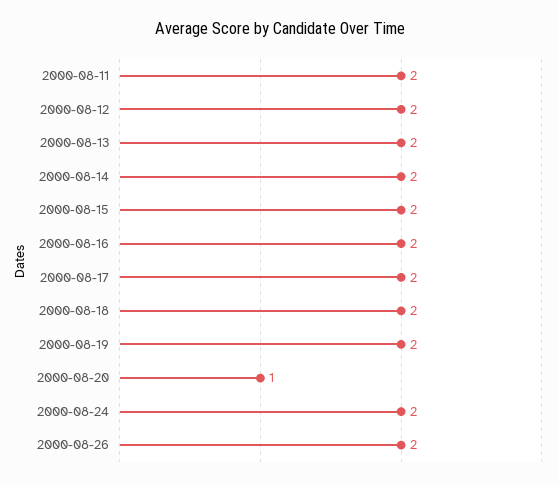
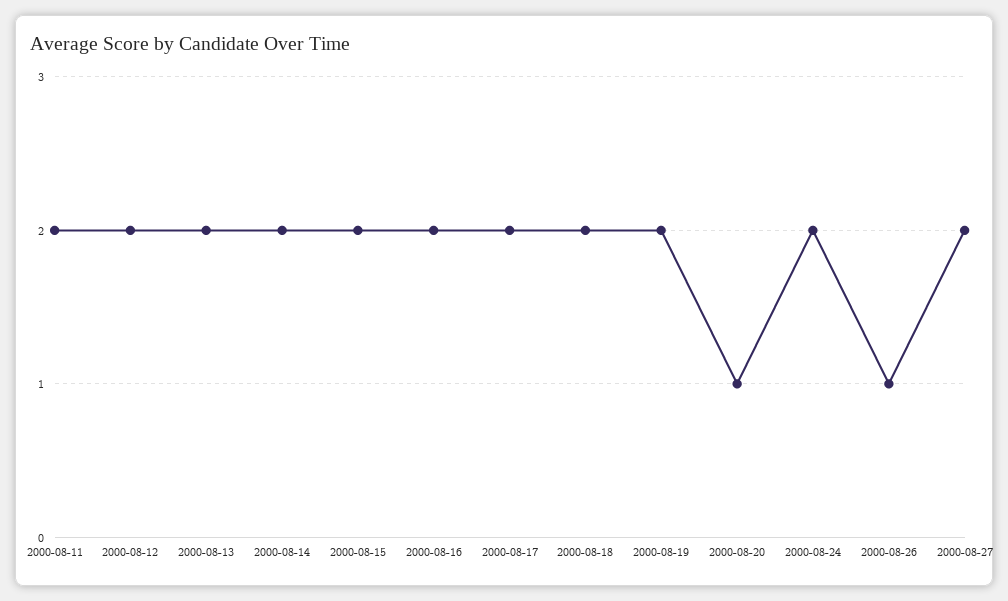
2000-08-26: 2 -> 1
2000-08-27: none -> 2

